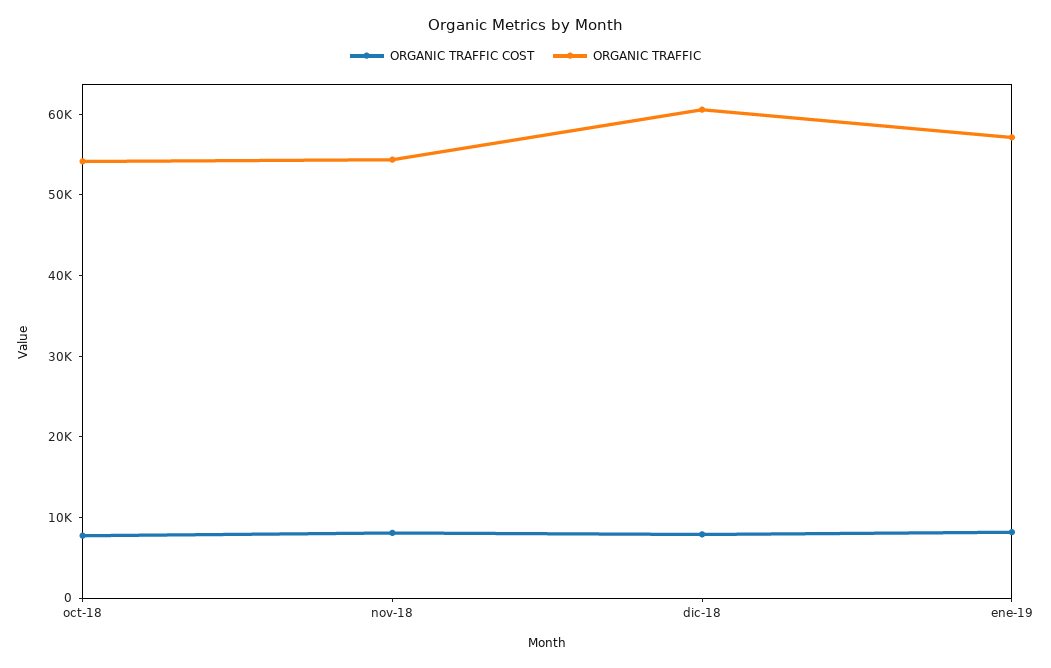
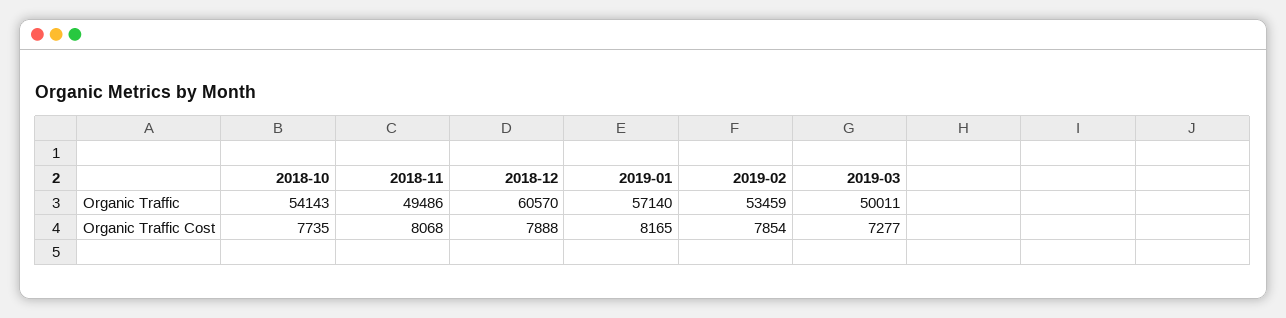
ORGANIC TRAFFIC, nov-18: 54000 -> 49486
ORGANIC TRAFFIC, 2019-02: none -> 53459
ORGANIC TRAFFIC, 2019-03: none -> 50011
ORGANIC TRAFFIC COST, 2019-02: none -> 7854
ORGANIC TRAFFIC COST, 2019-03: none -> 7277

